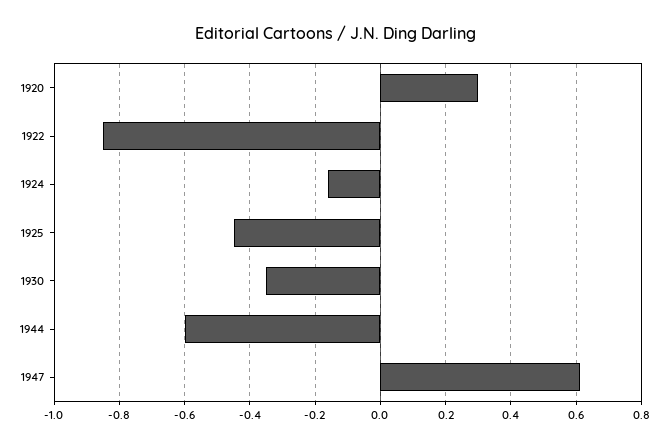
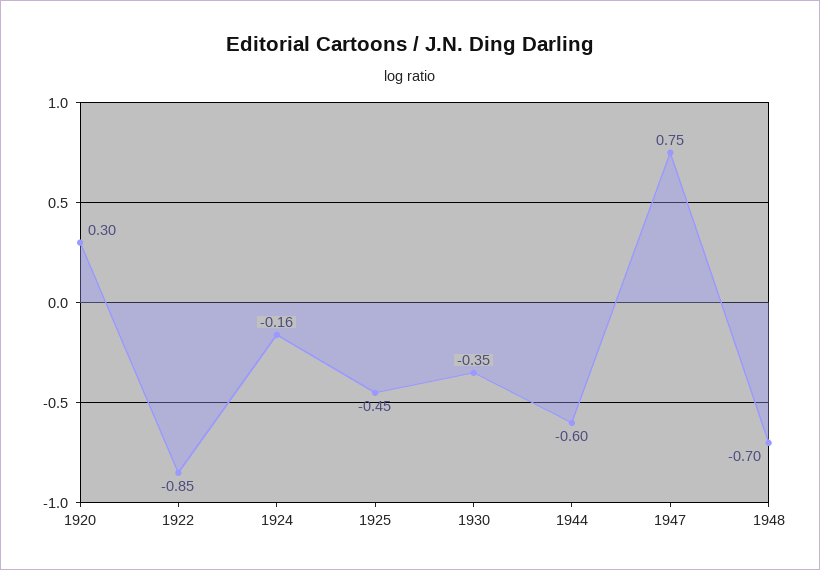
1947: 0.6 -> 0.75
1948: none -> -0.7

